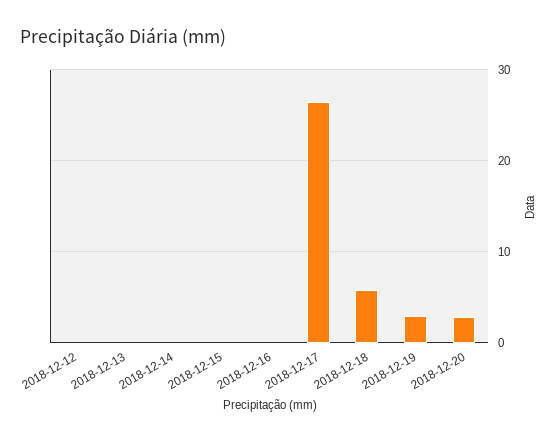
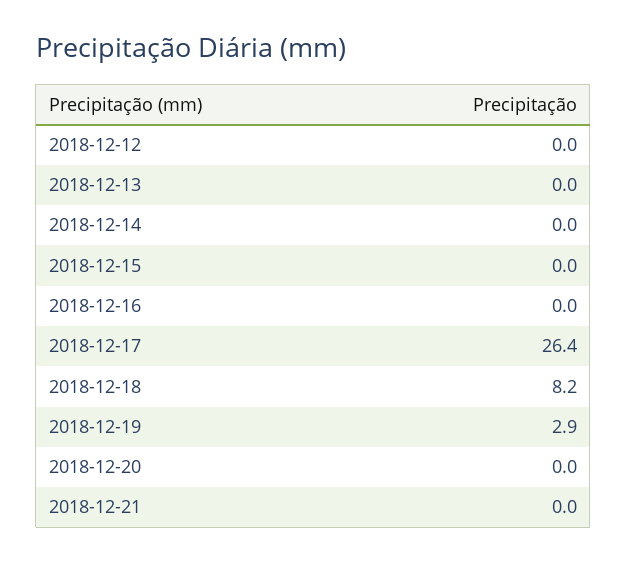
2018-12-18: 6 -> 8.2
2018-12-20: 3 -> 0
2018-12-21: none -> 0

